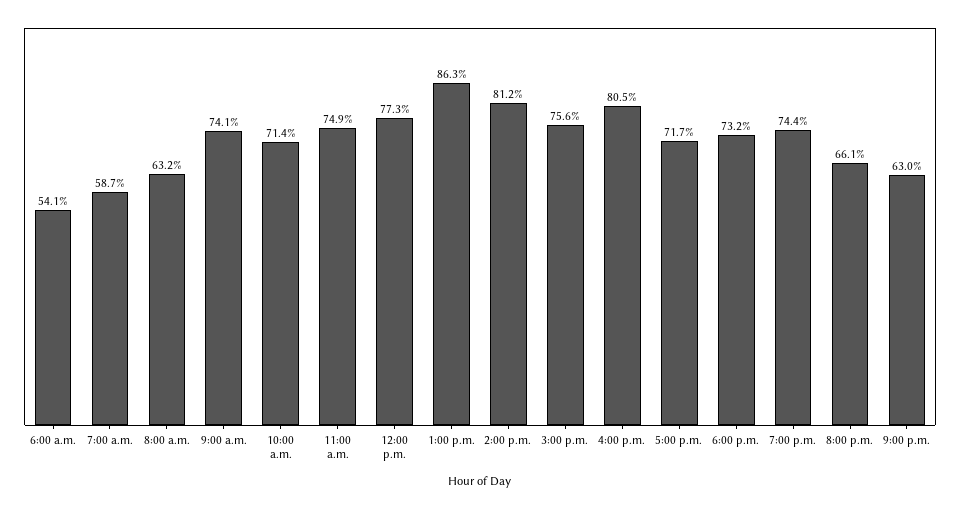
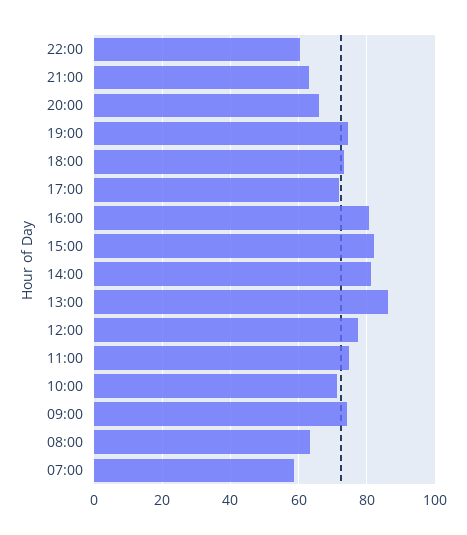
6:00 a.m.: 54.1 -> none
3:00 p.m.: 75.6 -> 82
22:00: none -> 60

